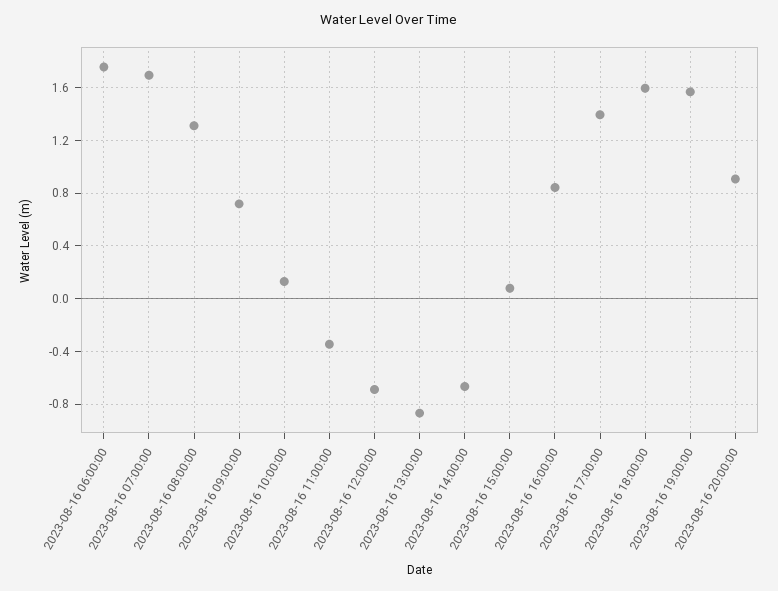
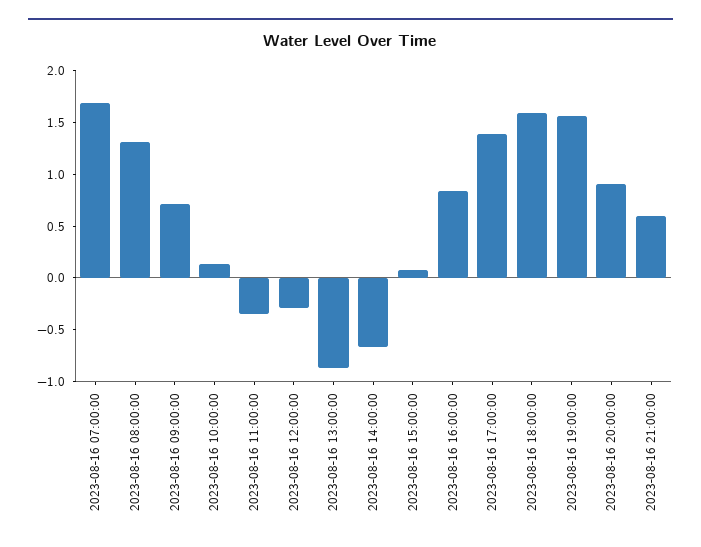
2023-08-16 06:00:00: 1.75 -> none
2023-08-16 12:00:00: -0.7 -> -0.3
2023-08-16 21:00:00: none -> 0.6

